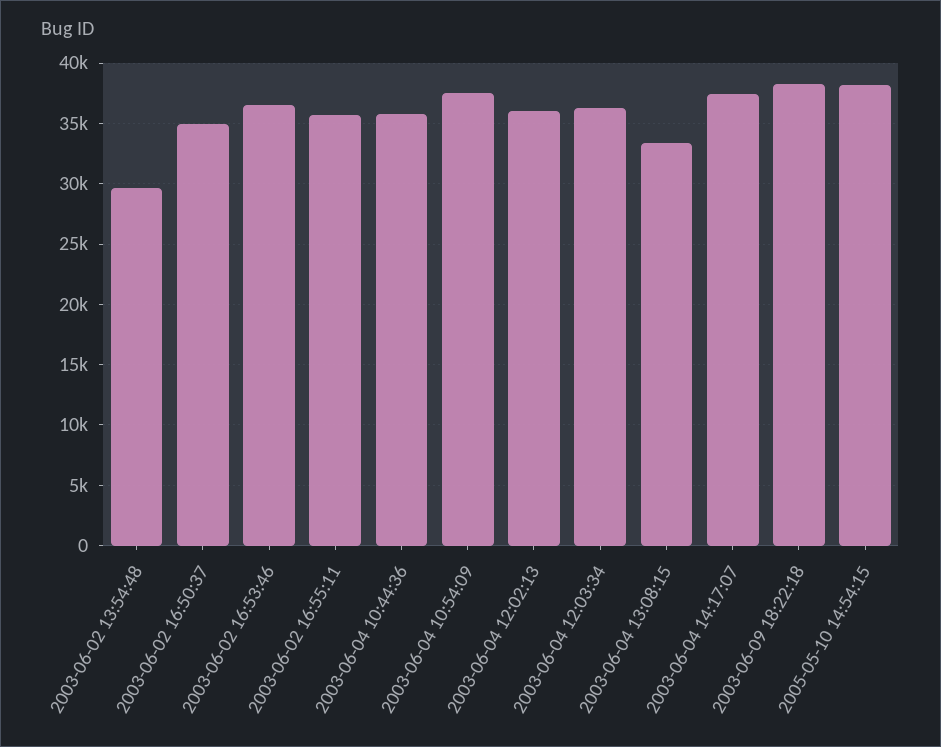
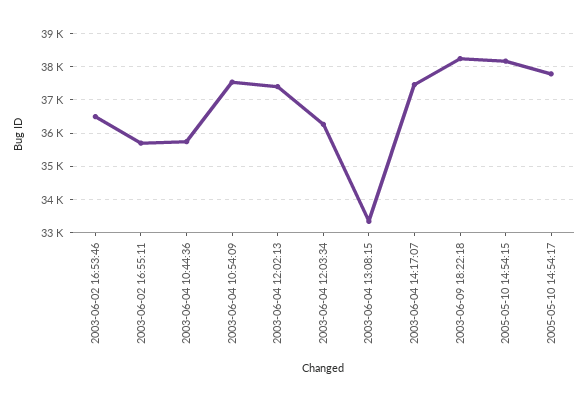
2003-06-02 13:54:48: 29500 -> none
2003-06-02 16:50:37: 35000 -> none
2003-06-04 12:02:13: 36000 -> 37400
2005-05-10 14:54:17: none -> 37800

